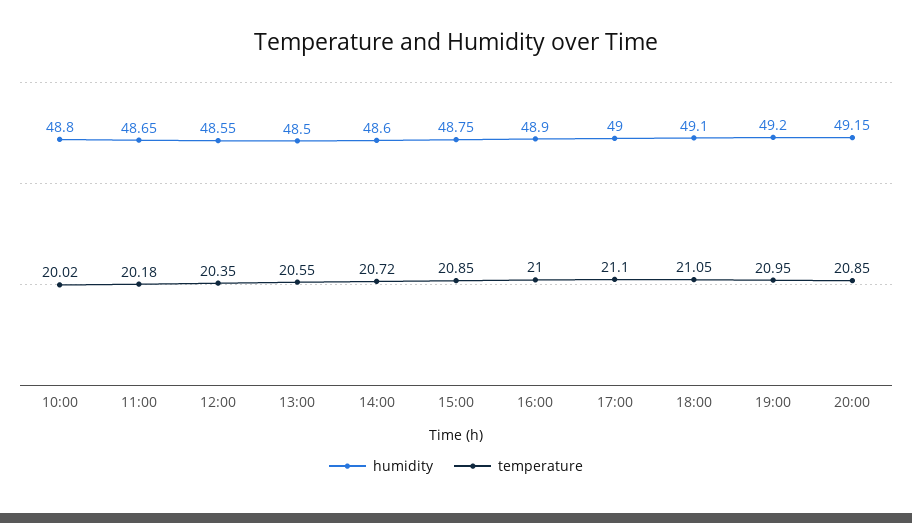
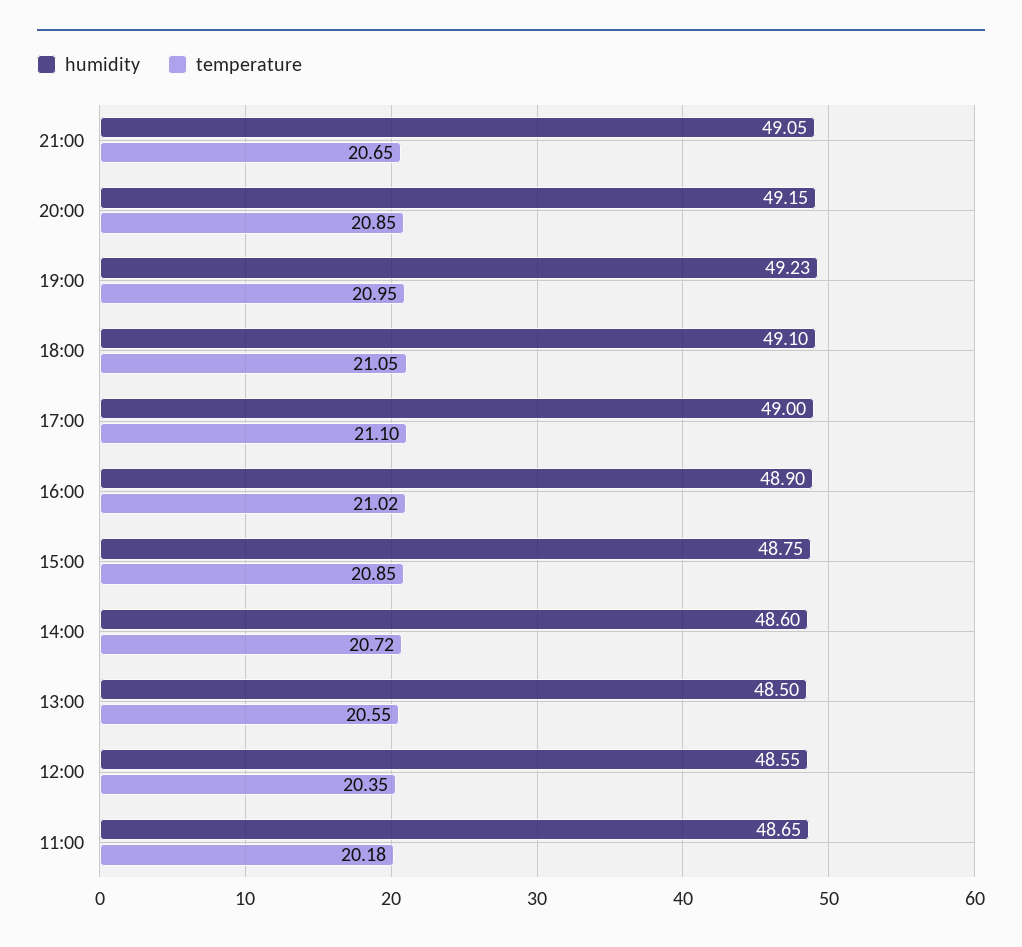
humidity, 10:00: 48.8 -> none
temperature, 10:00: 20.02 -> none
temperature, 16:00: 21 -> 21.02
humidity, 19:00: 49.2 -> 49.23
humidity, 21:00: none -> 49.05
temperature, 21:00: none -> 20.65

